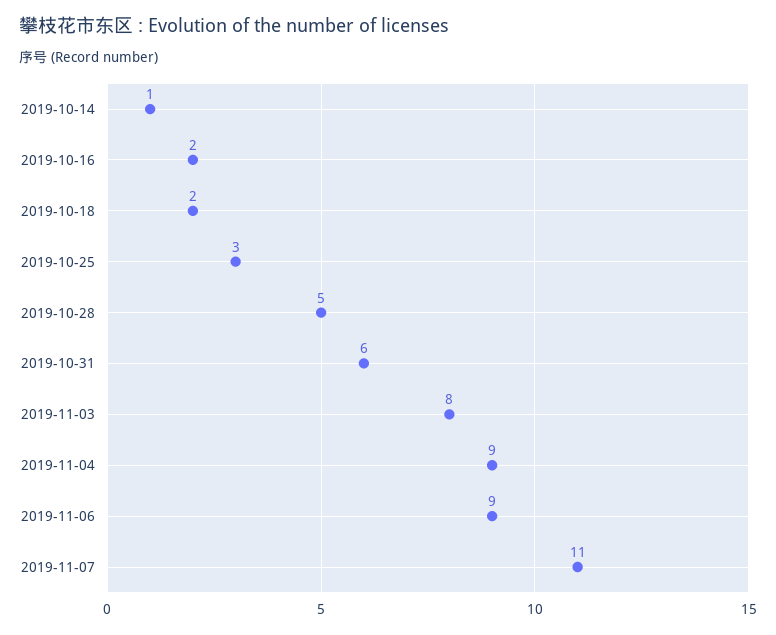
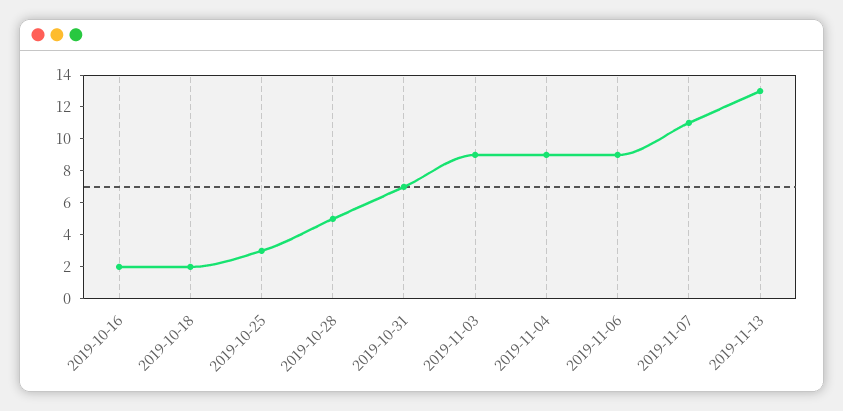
2019-10-14: 1 -> none
2019-10-31: 6 -> 7
2019-11-03: 8 -> 9
2019-11-13: none -> 13

